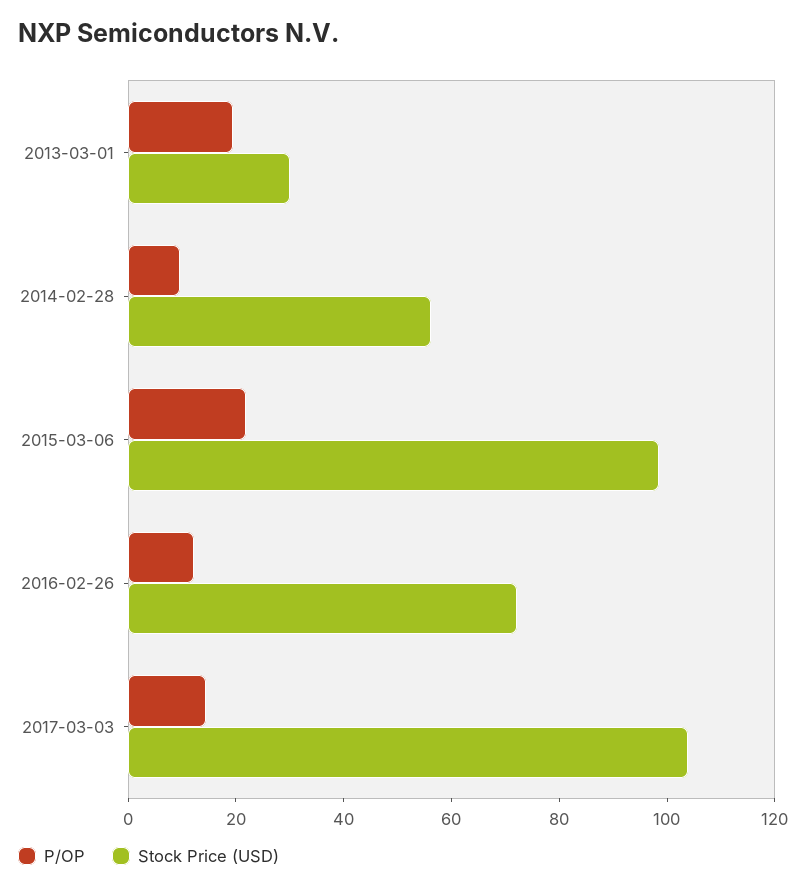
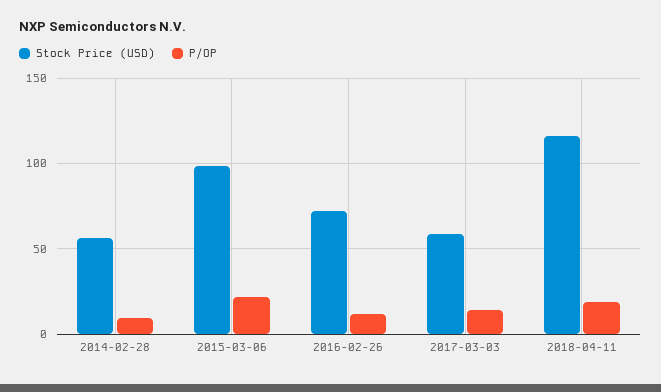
P/OP, 2013-03-01: 20 -> none
Stock Price (USD), 2013-03-01: 30 -> none
Stock Price (USD), 2017-03-03: 105 -> 60
Stock Price (USD), 2018-04-11: none -> 115
P/OP, 2018-04-11: none -> 20

